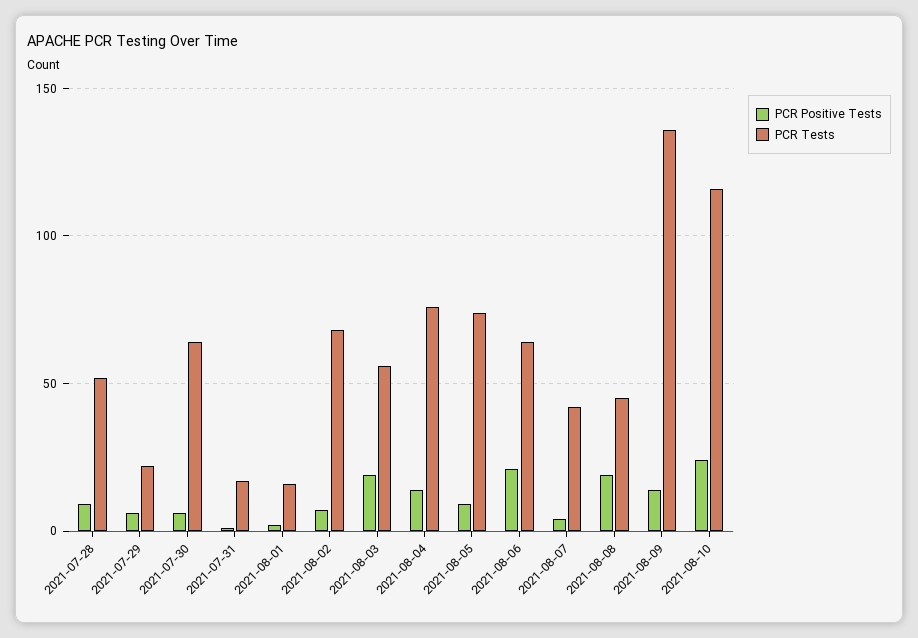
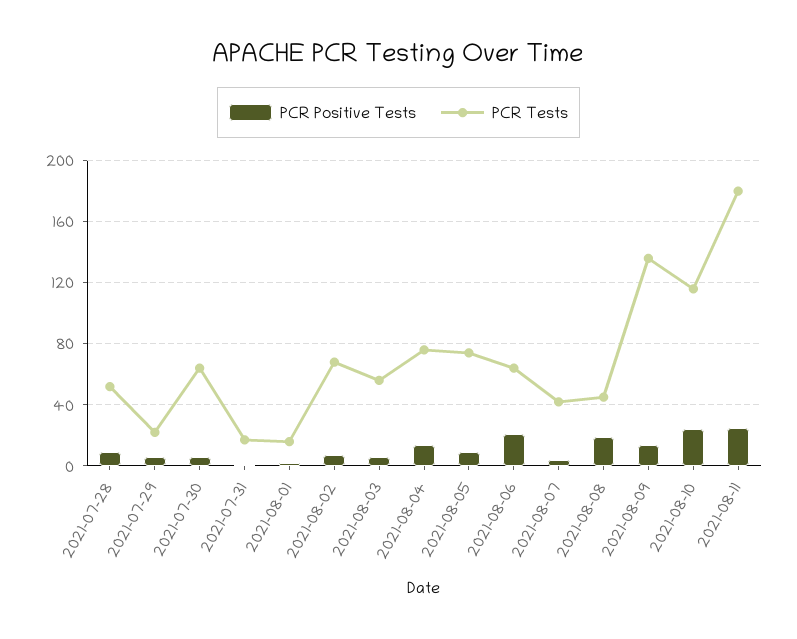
PCR Positive Tests, 2021-08-03: 20 -> 5
PCR Positive Tests, 2021-08-11: none -> 25
PCR Tests, 2021-08-11: none -> 180

